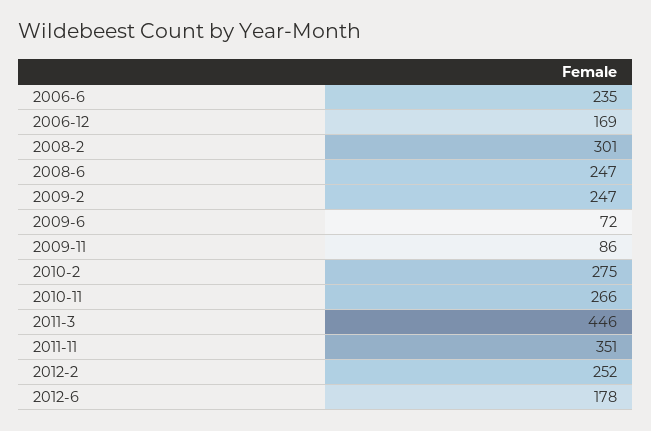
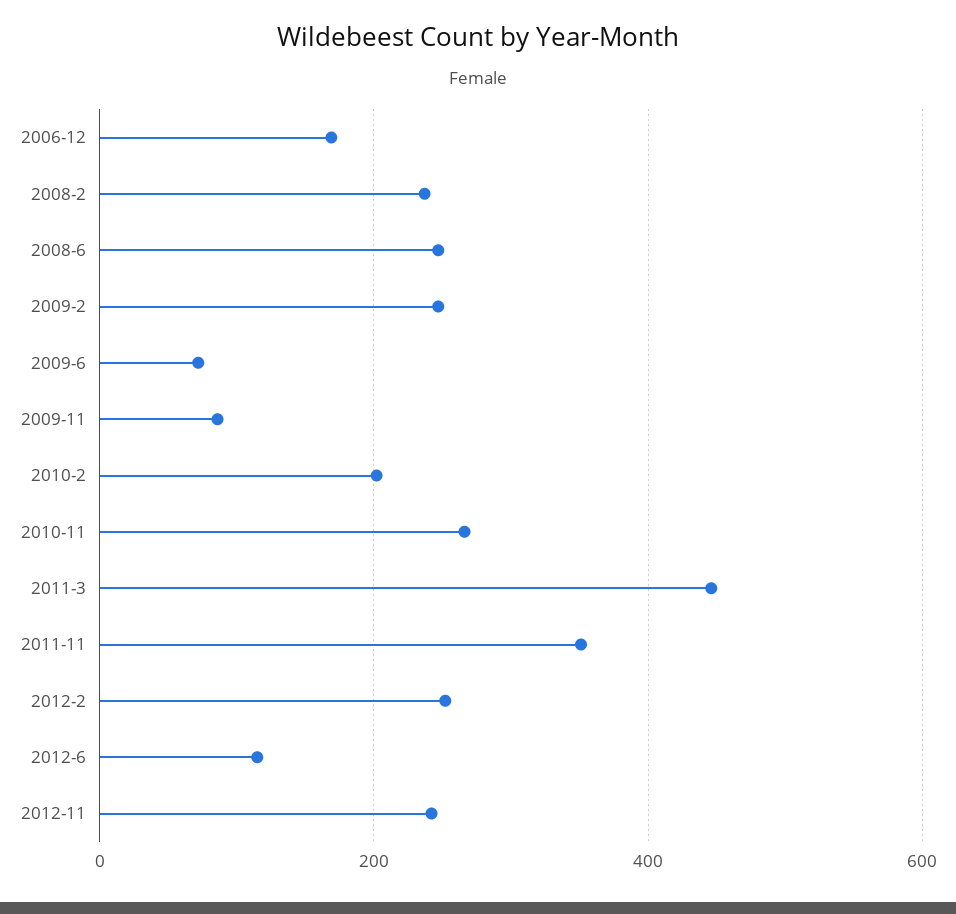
2006-6: 235 -> none
2008-2: 301 -> 240
2010-2: 275 -> 200
2012-6: 178 -> 120
2012-11: none -> 240

